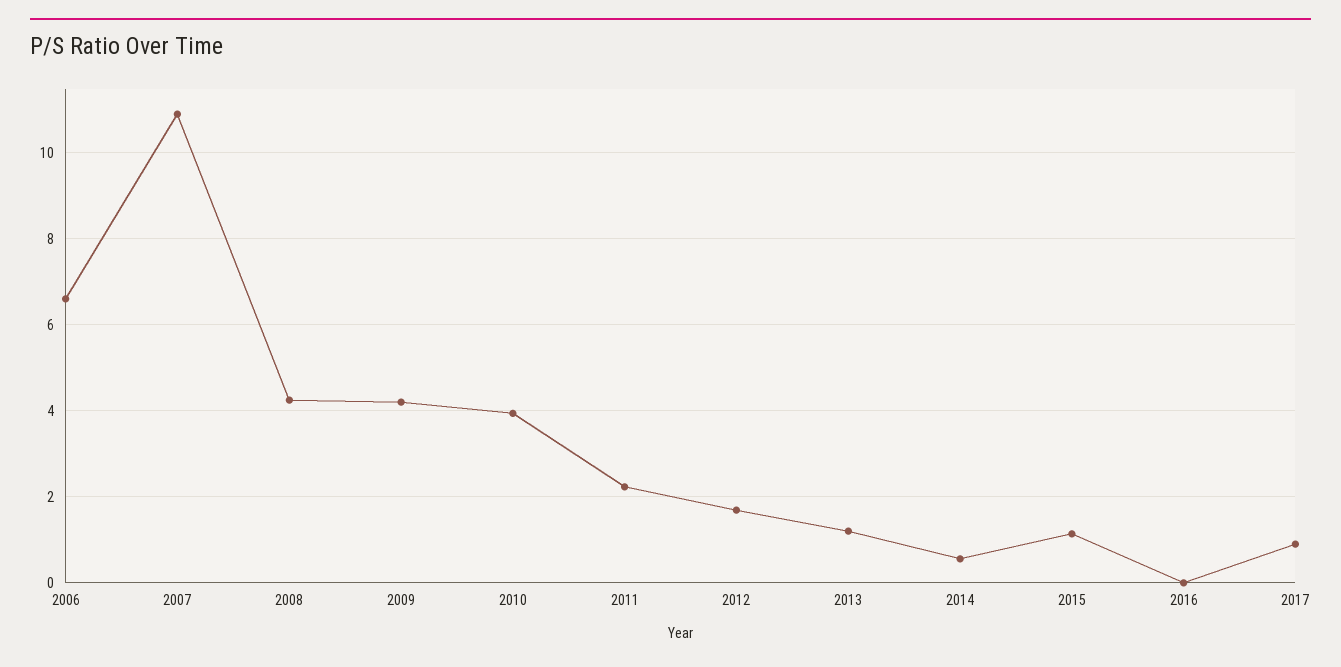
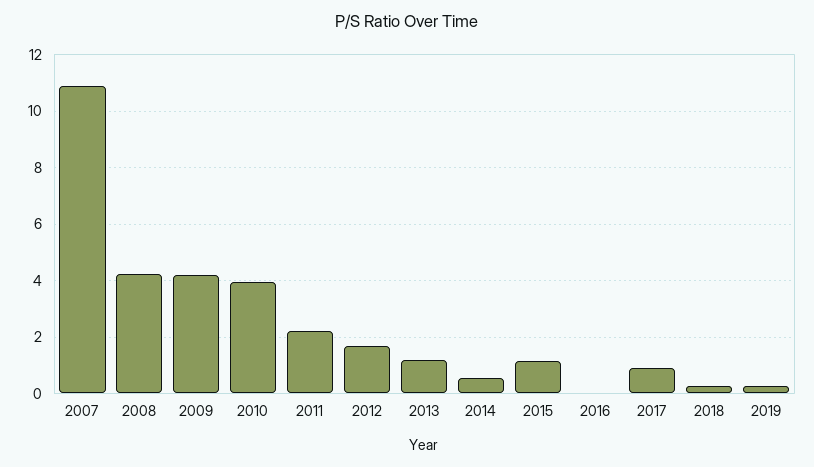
2006: 6.6 -> none
2018: none -> 0.25
2019: none -> 0.25

